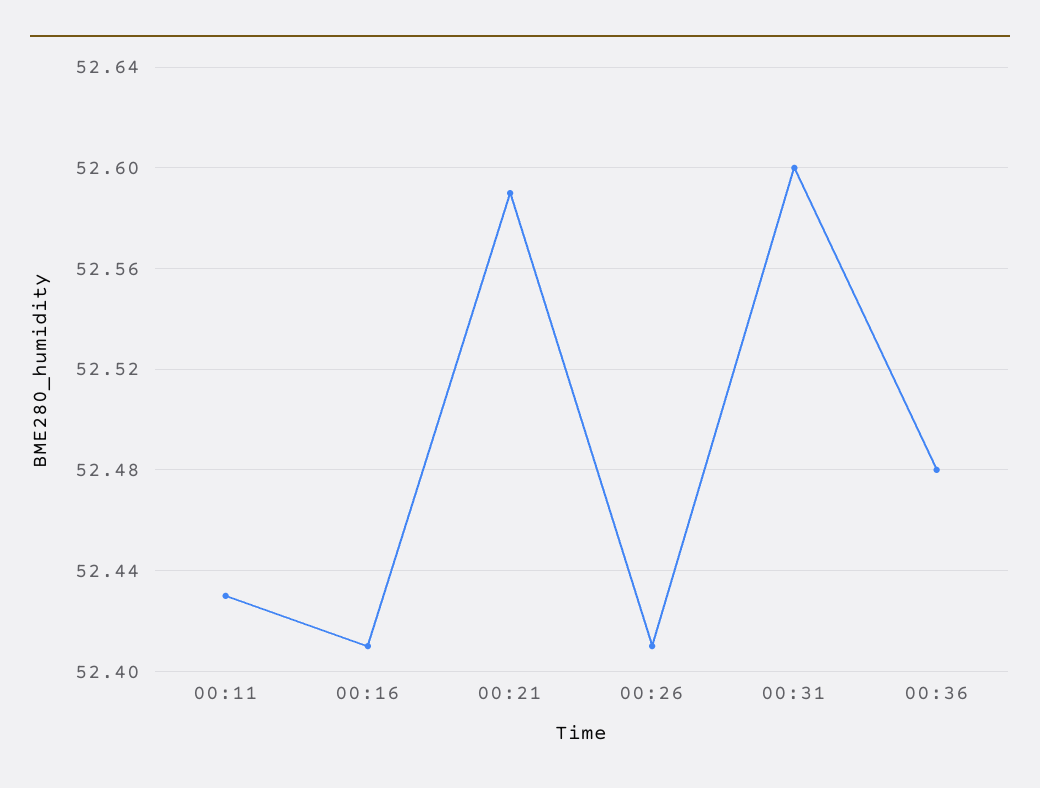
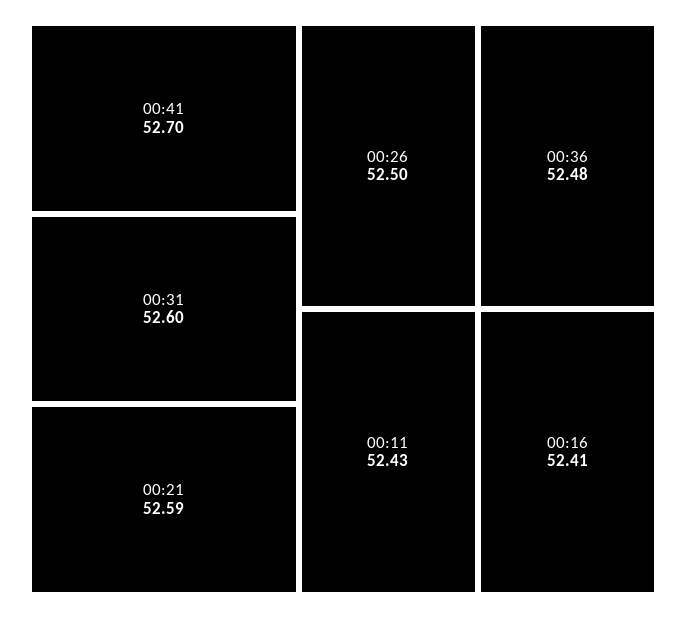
00:26: 52.41 -> 52.5
00:41: none -> 52.7

